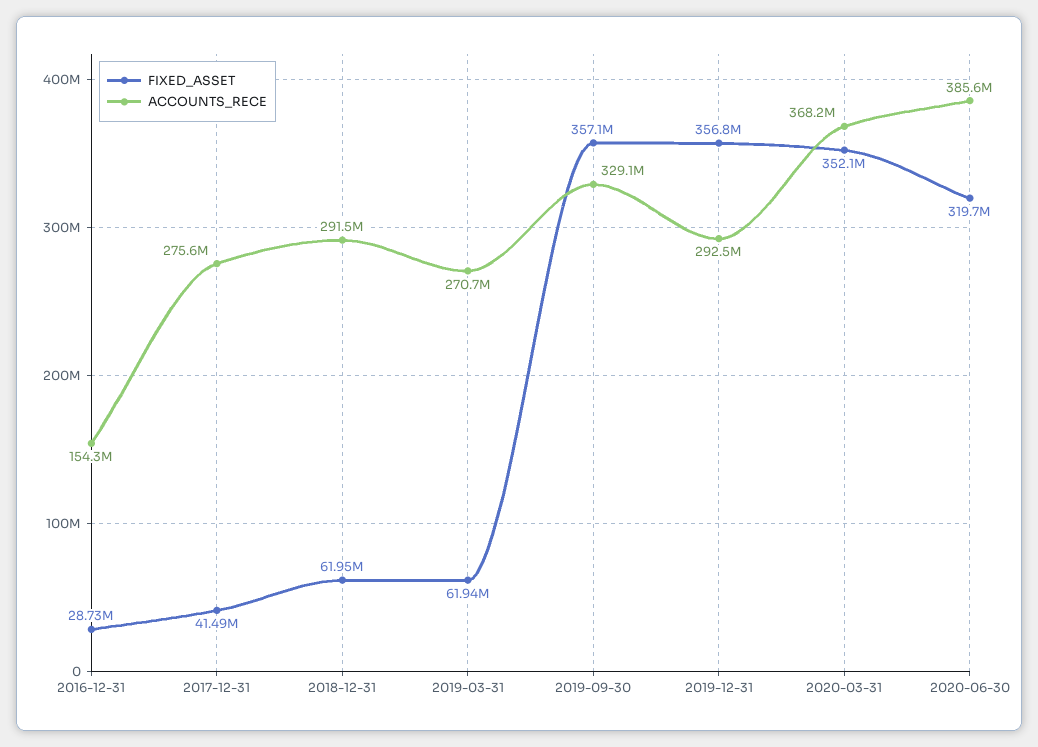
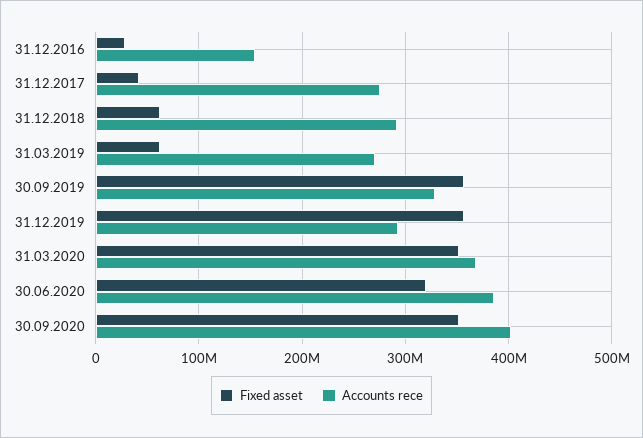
FIXED_ASSET, 30.09.2020: none -> 350000000
ACCOUNTS_RECE, 30.09.2020: none -> 400000000

